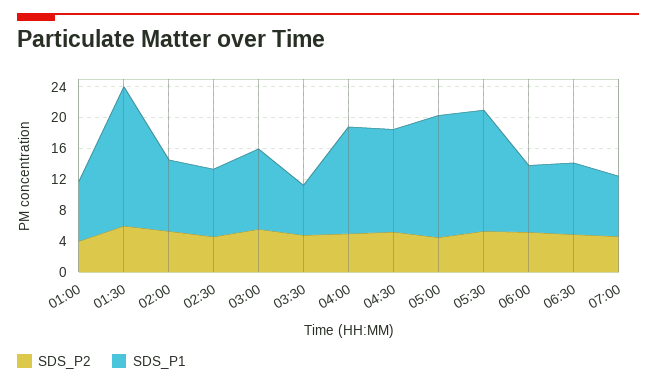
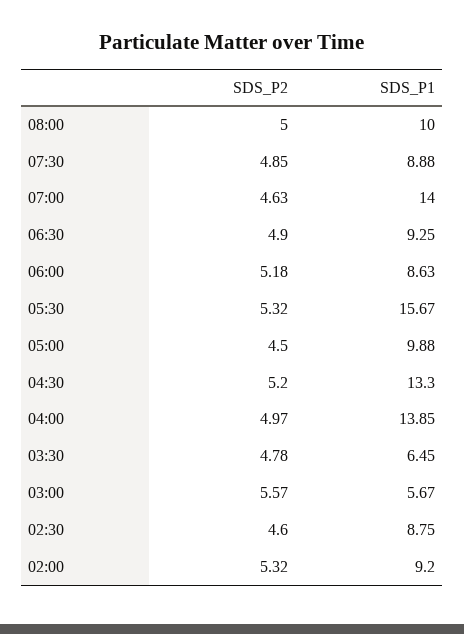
SDS_P2, 01:00: 4 -> none
SDS_P1, 01:00: 8 -> none
SDS_P2, 01:30: 6 -> none
SDS_P1, 01:30: 18 -> none
SDS_P1, 03:00: 10 -> 5.67
SDS_P1, 05:00: 16 -> 9.88
SDS_P1, 07:00: 8 -> 14
SDS_P2, 08:00: none -> 5
SDS_P1, 08:00: none -> 10
SDS_P2, 07:30: none -> 4.85
SDS_P1, 07:30: none -> 8.88

